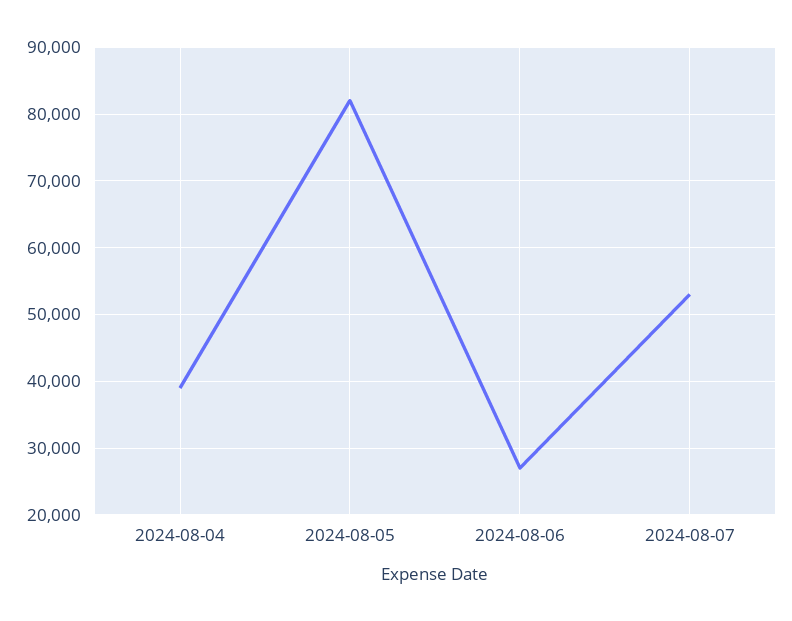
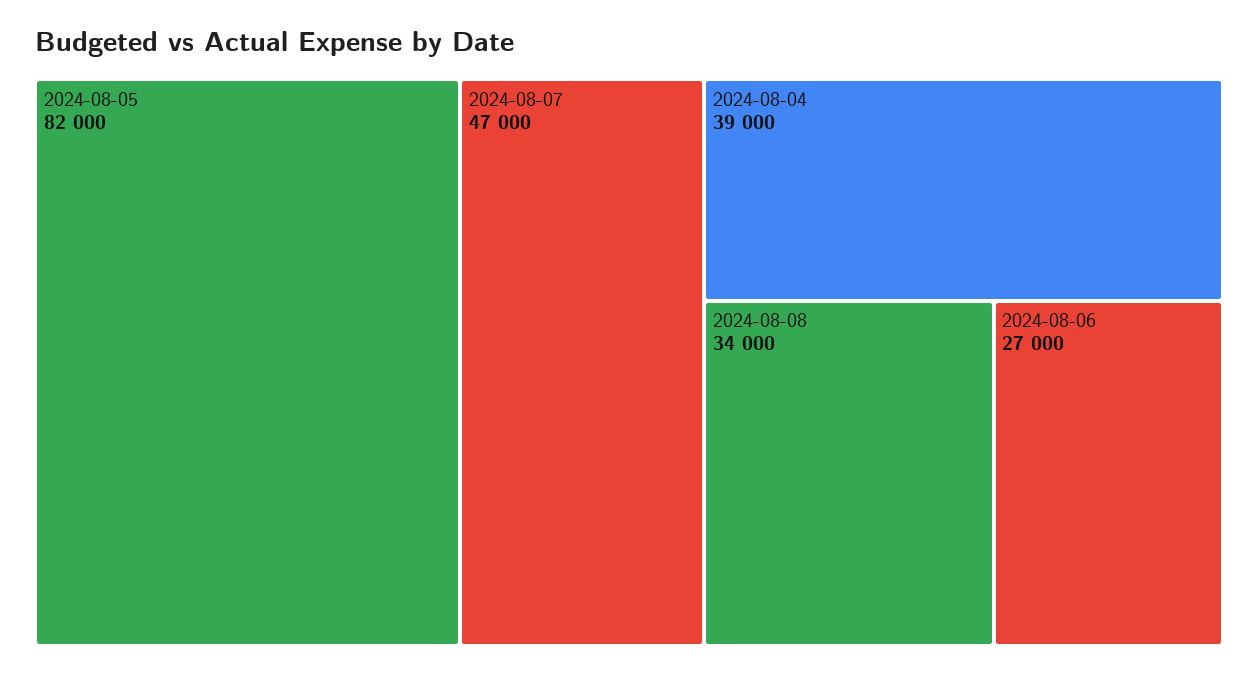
2024-08-07: 53000 -> 47000
2024-08-08: none -> 34000

